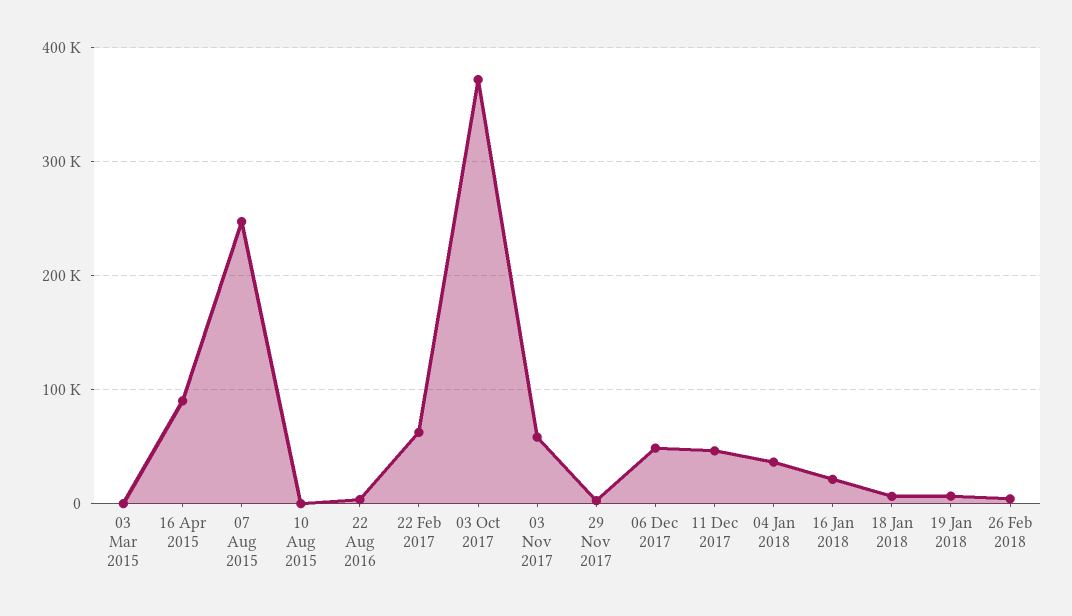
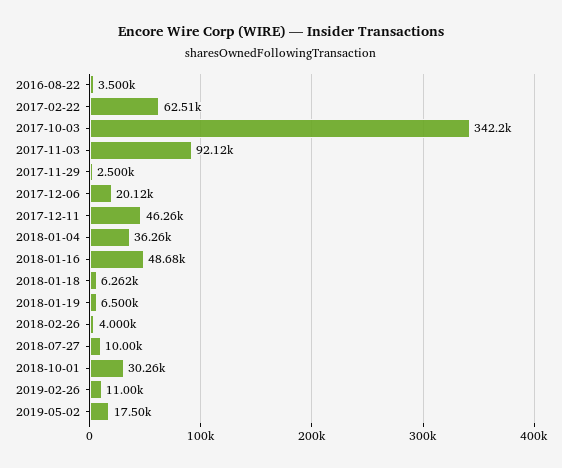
03 Mar 2015: 0 -> none
16 Apr 2015: 90000 -> none
07 Aug 2015: 250000 -> none
10 Aug 2015: 0 -> none
03 Oct 2017: 370000 -> 342200
03 Nov 2017: 60000 -> 92120
06 Dec 2017: 50000 -> 20120
16 Jan 2018: 20000 -> 48680
2018-07-27: none -> 10000
2018-10-01: none -> 30260
2019-02-26: none -> 11000
2019-05-02: none -> 17500

